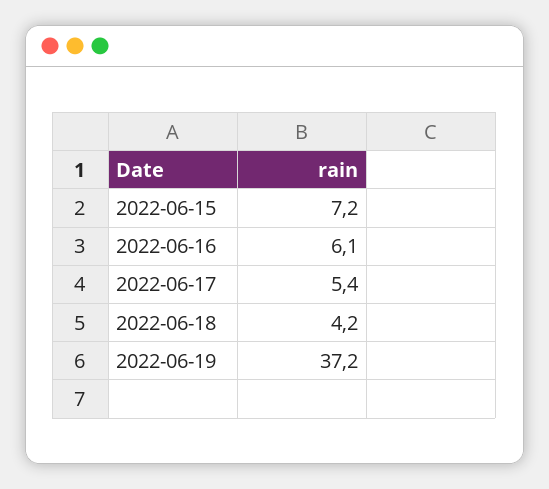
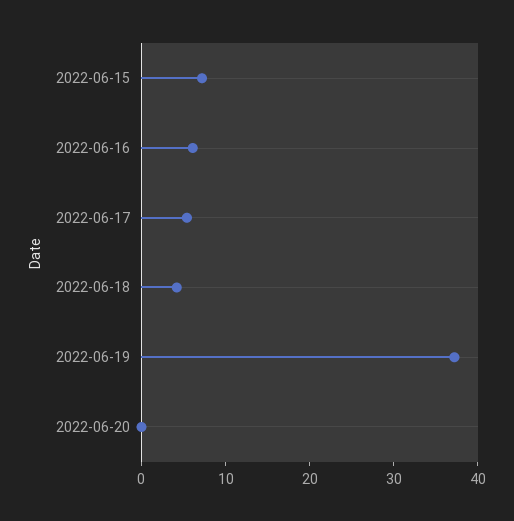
2022-06-20: none -> 0

